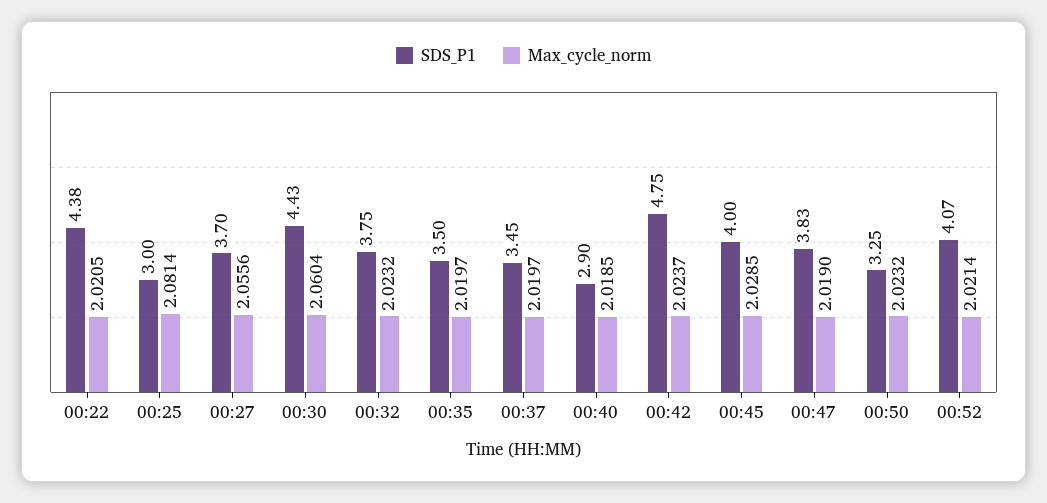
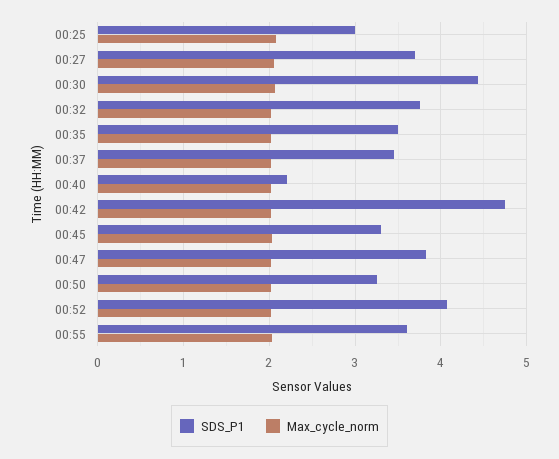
SDS_P1, 00:22: 4.38 -> none
Max_cycle_norm, 00:22: 2.0205 -> none
SDS_P1, 00:40: 2.9 -> 2.2
SDS_P1, 00:45: 4 -> 3.3
SDS_P1, 00:55: none -> 3.6
Max_cycle_norm, 00:55: none -> 2

